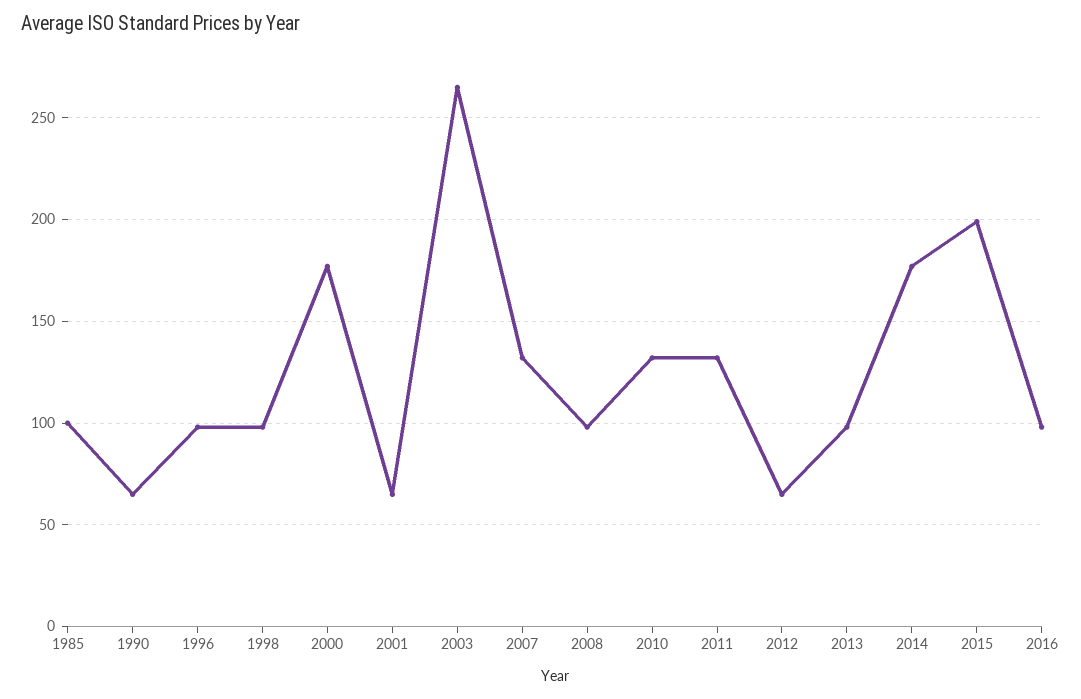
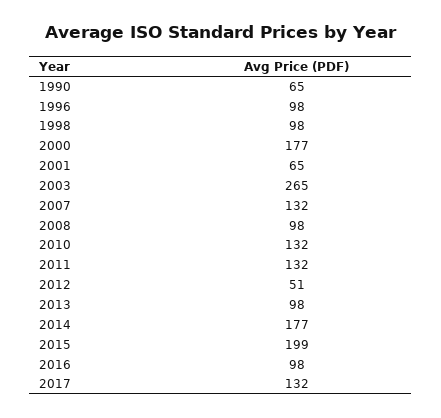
1985: 100 -> none
2012: 65 -> 51
2017: none -> 132

